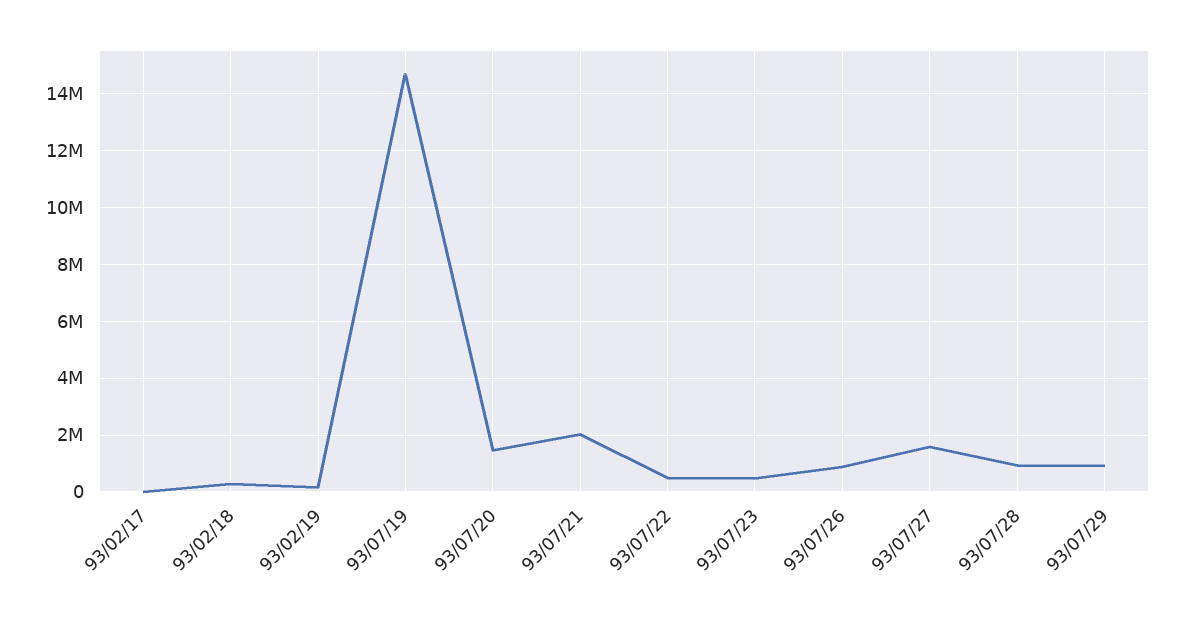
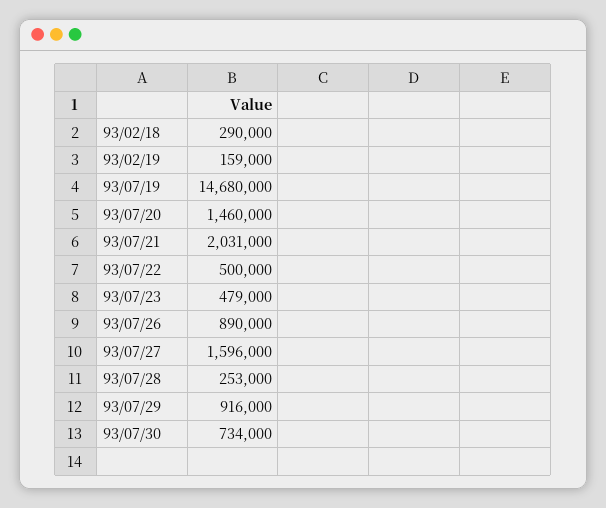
93/02/17: 0 -> none
93/07/28: 1000000 -> 253000
93/07/30: none -> 734000

